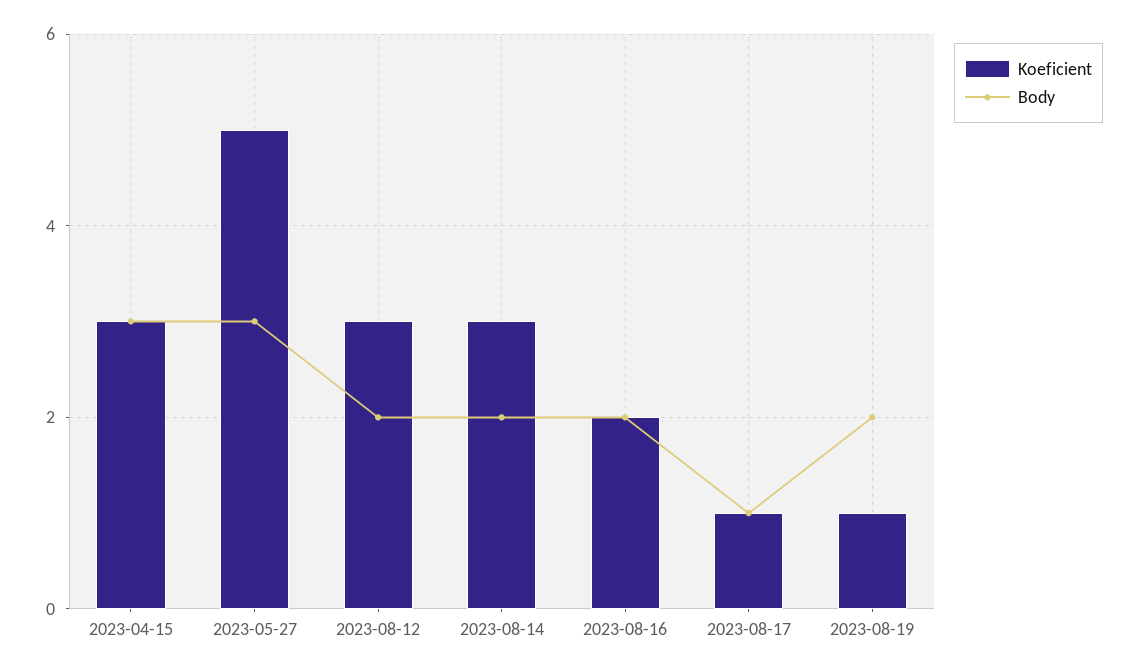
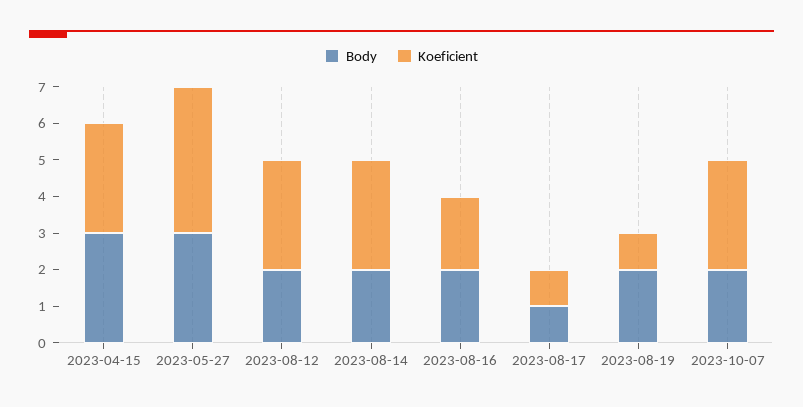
Koeficient, 2023-05-27: 5 -> 4
Body, 2023-10-07: none -> 2
Koeficient, 2023-10-07: none -> 3

